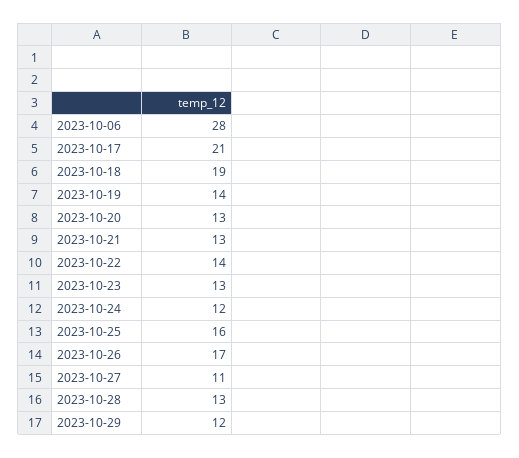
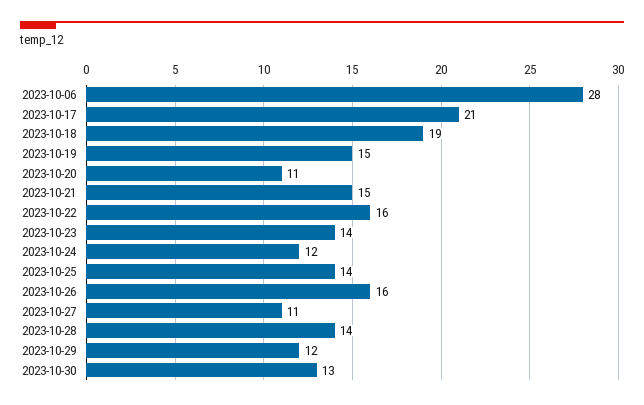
2023-10-19: 14 -> 15
2023-10-20: 13 -> 11
2023-10-21: 13 -> 15
2023-10-22: 14 -> 16
2023-10-23: 13 -> 14
2023-10-25: 16 -> 14
2023-10-26: 17 -> 16
2023-10-28: 13 -> 14
2023-10-30: none -> 13

